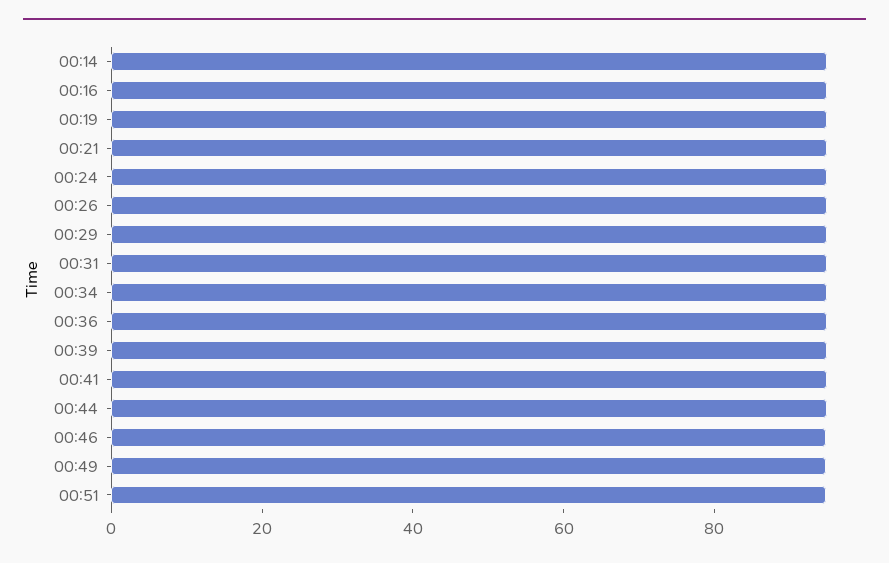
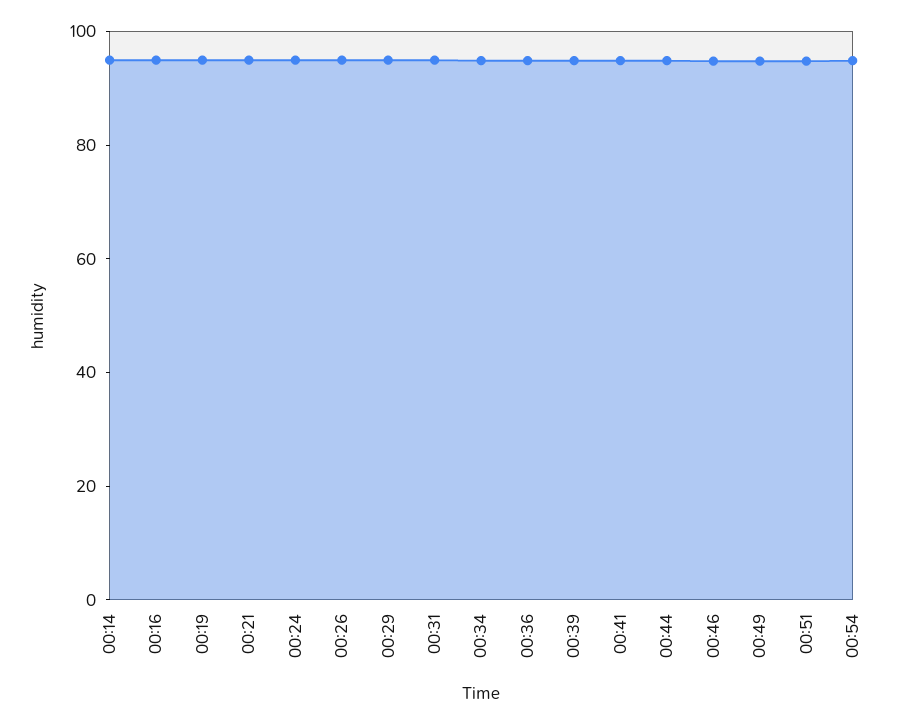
00:54: none -> 95

